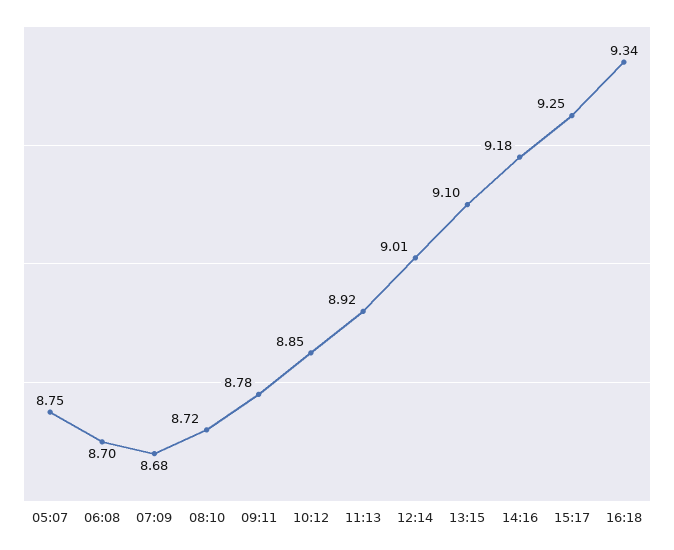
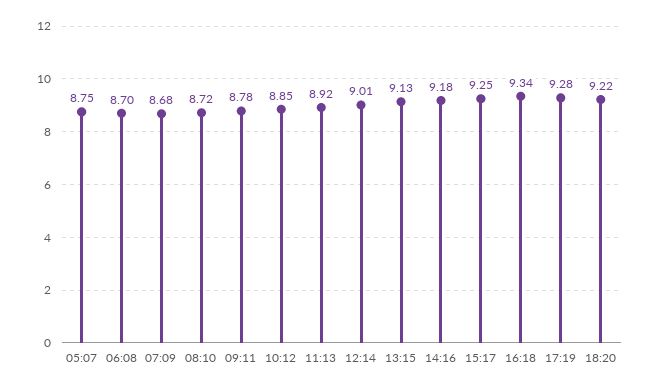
13:15: 9.1 -> 9.13
17:19: none -> 9.28
18:20: none -> 9.22

